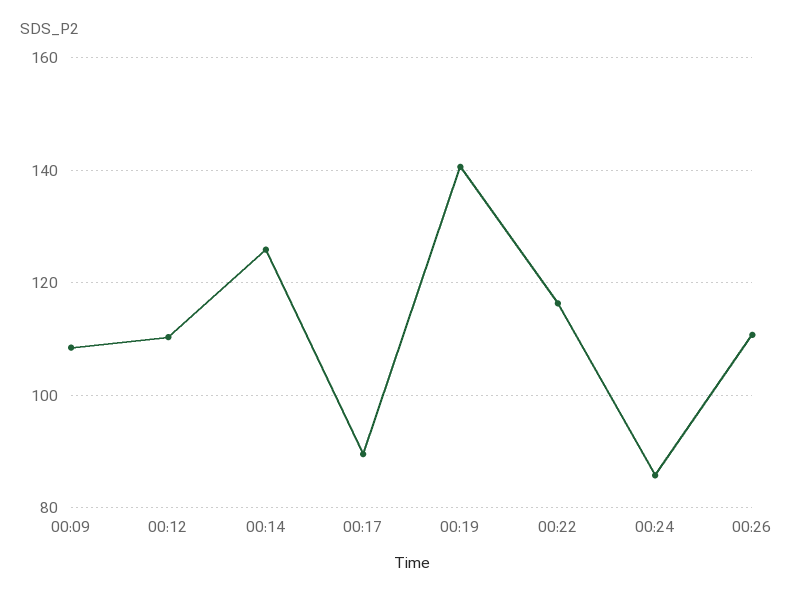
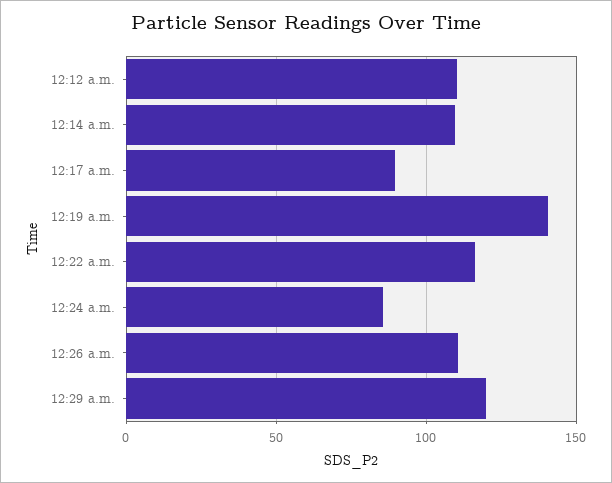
00:09: 108 -> none
00:14: 126 -> 110
12:29 a.m.: none -> 120

